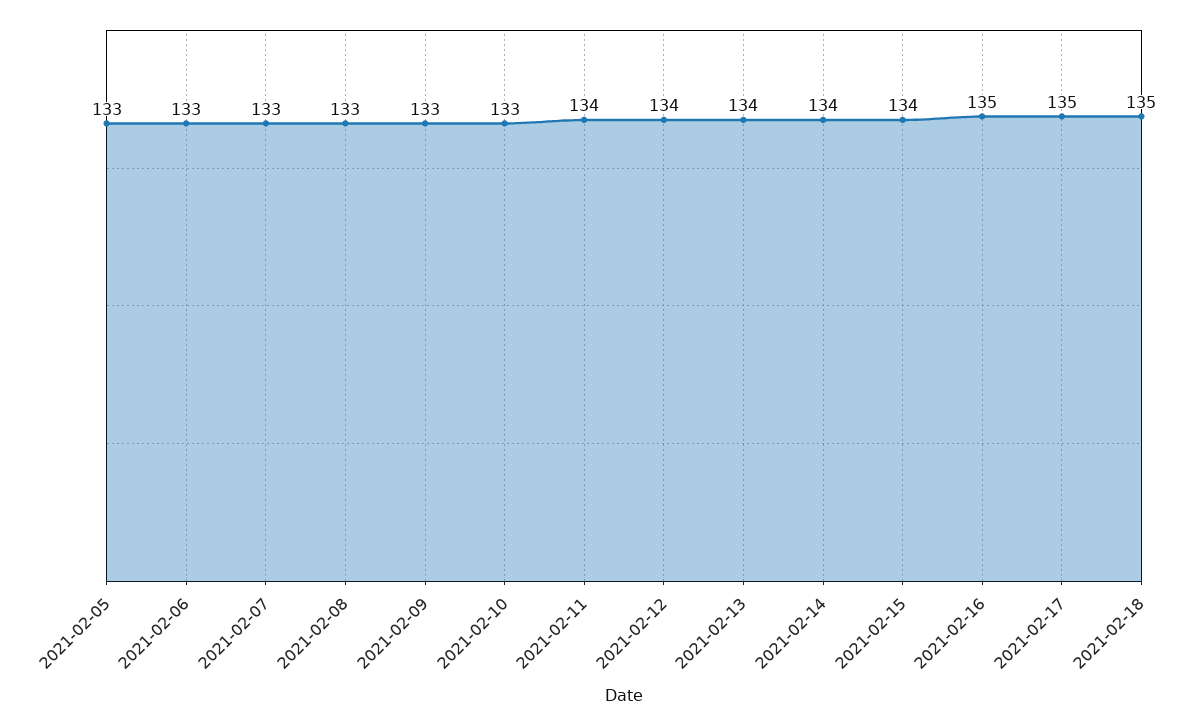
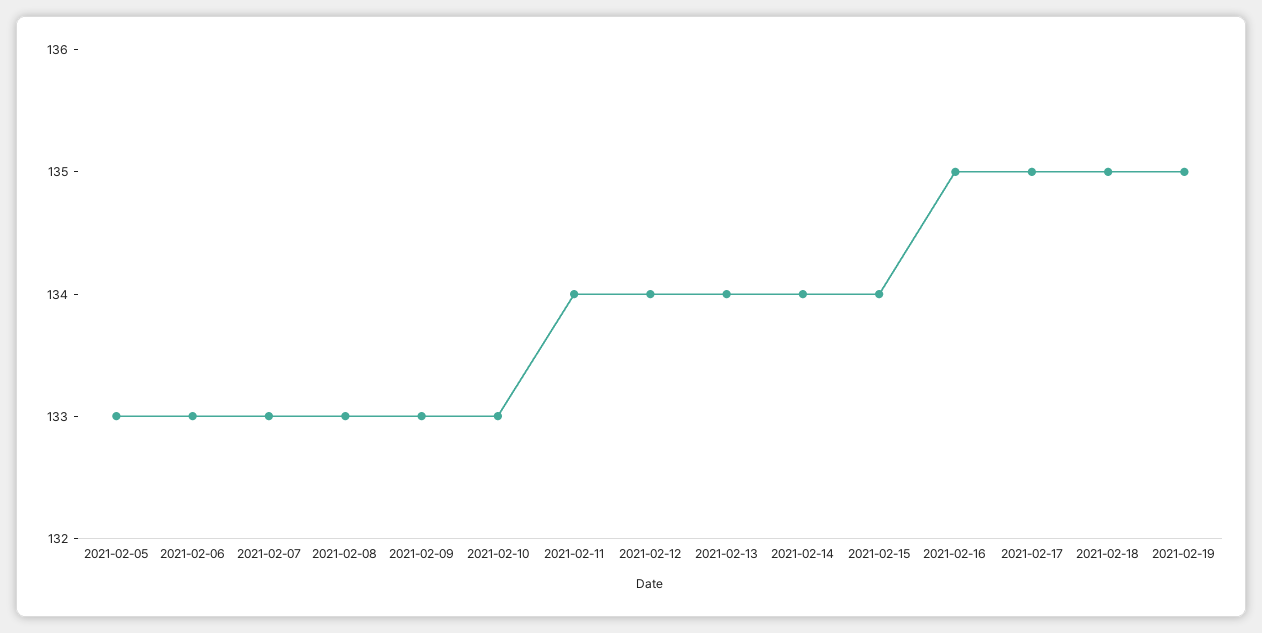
2021-02-19: none -> 135

